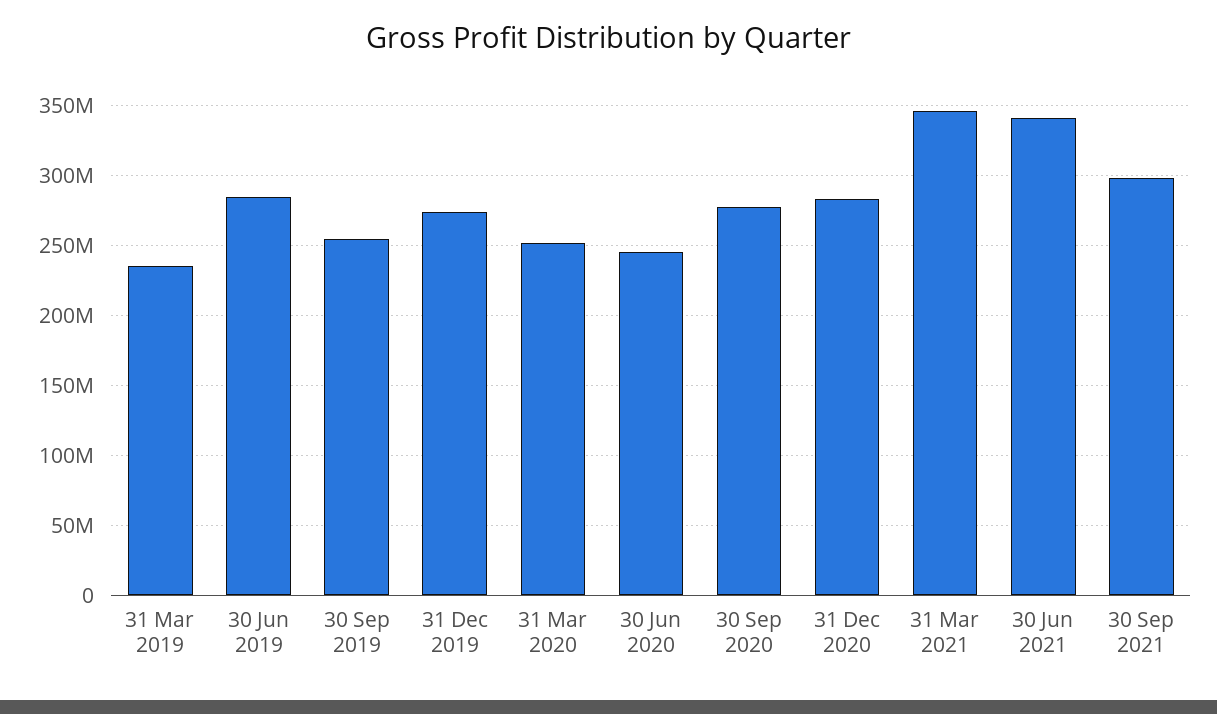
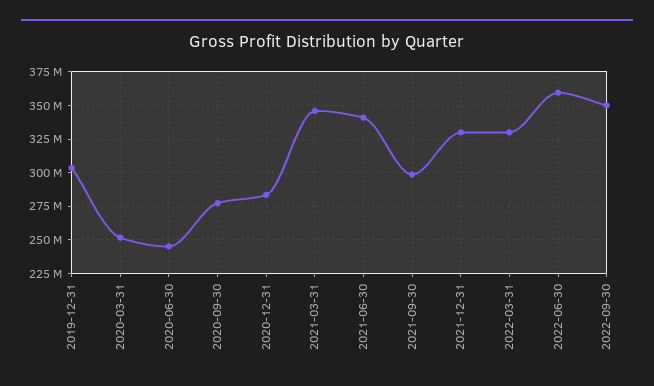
31 Mar 2019: 235000000 -> none
30 Jun 2019: 285000000 -> none
30 Sep 2019: 255000000 -> none
31 Dec 2019: 275000000 -> 305000000
2021-12-31: none -> 330000000
2022-03-31: none -> 330000000
2022-06-30: none -> 360000000
2022-09-30: none -> 350000000

